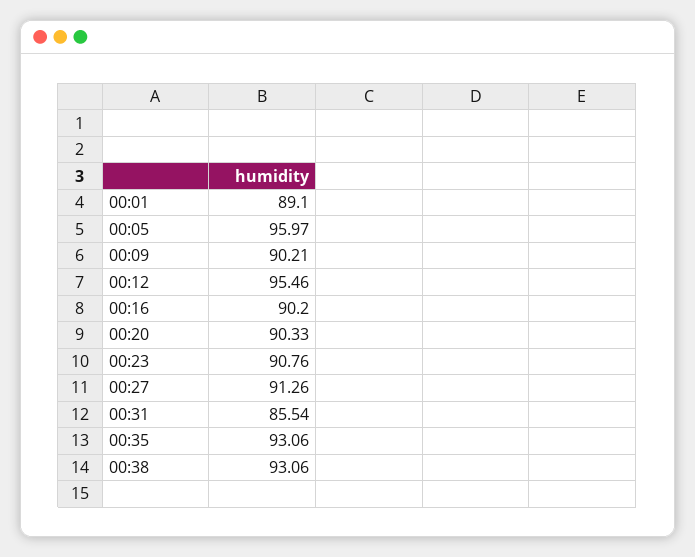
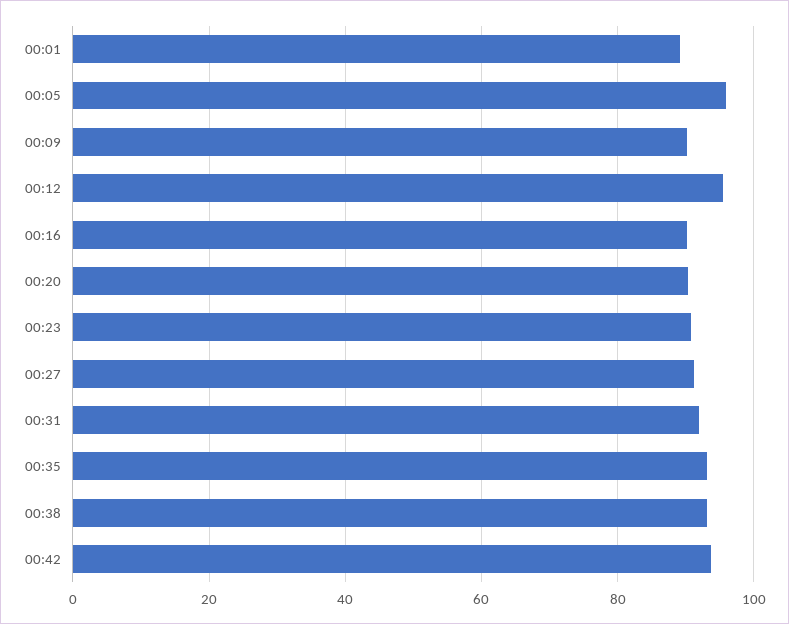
00:31: 85.54 -> 92
00:42: none -> 94

